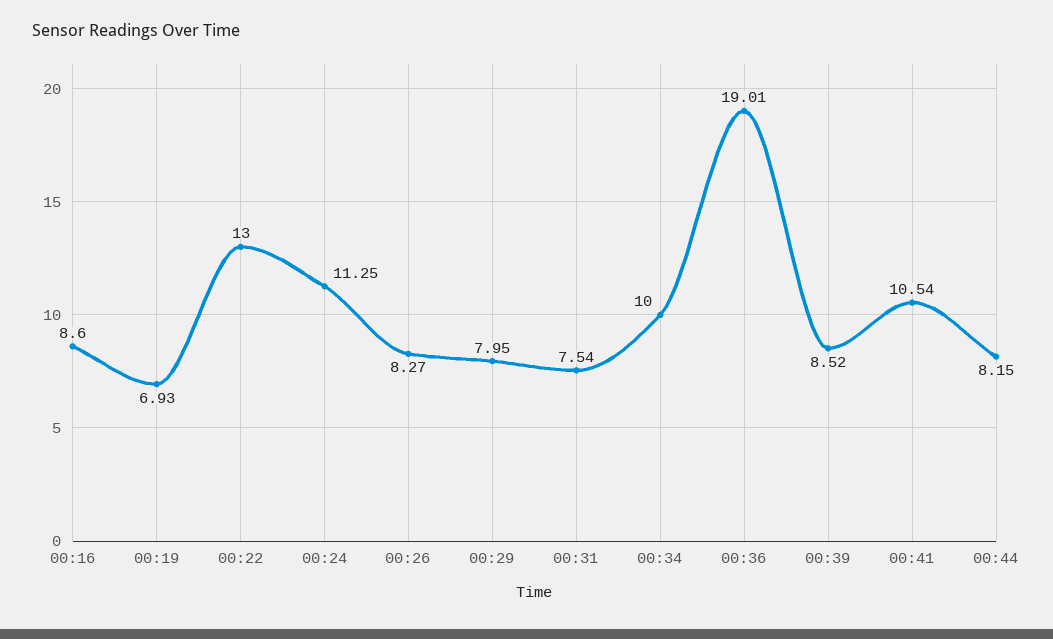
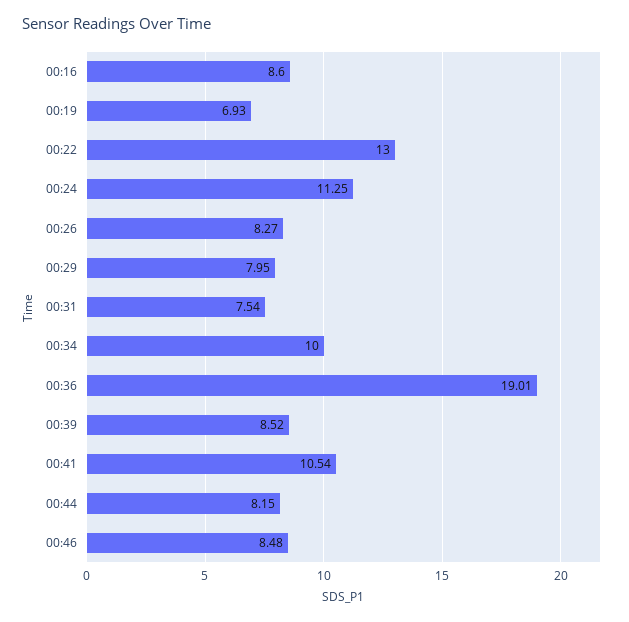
00:46: none -> 8.48

